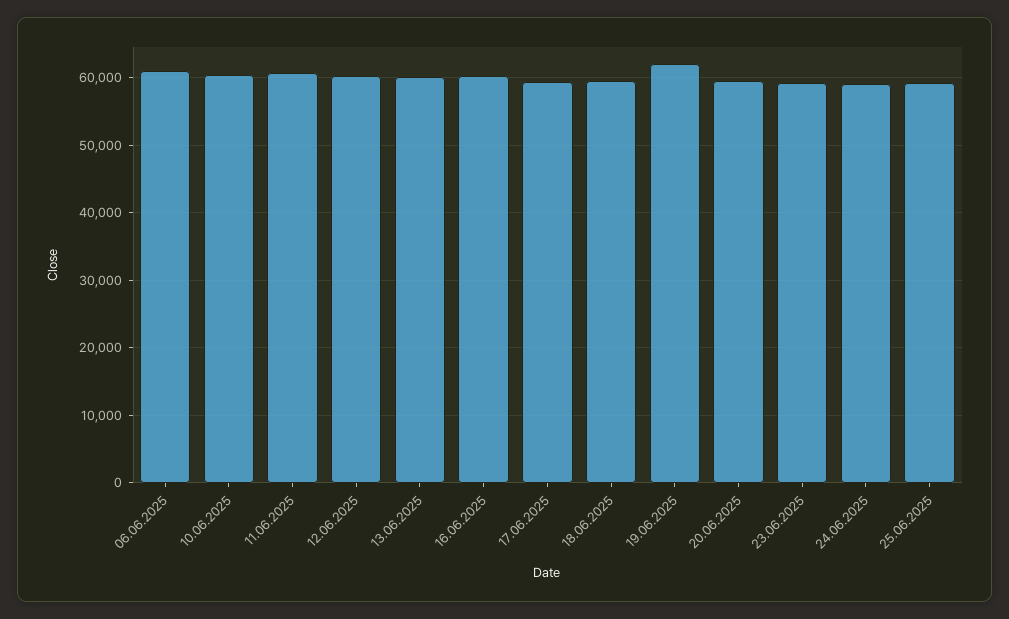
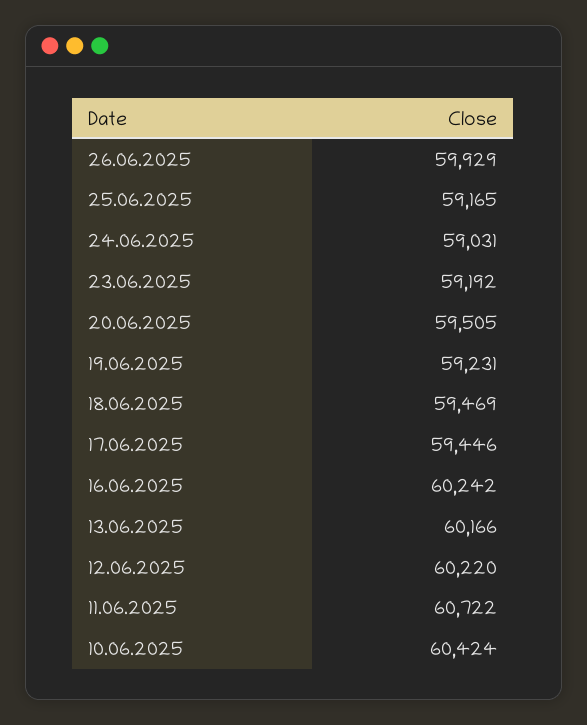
06.06.2025: 61000 -> none
19.06.2025: 62000 -> 59231
26.06.2025: none -> 59929

